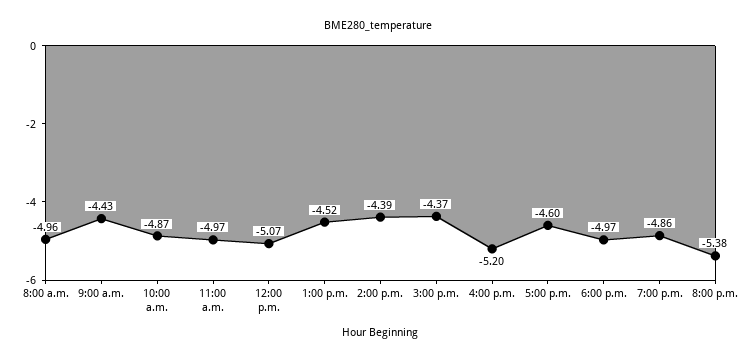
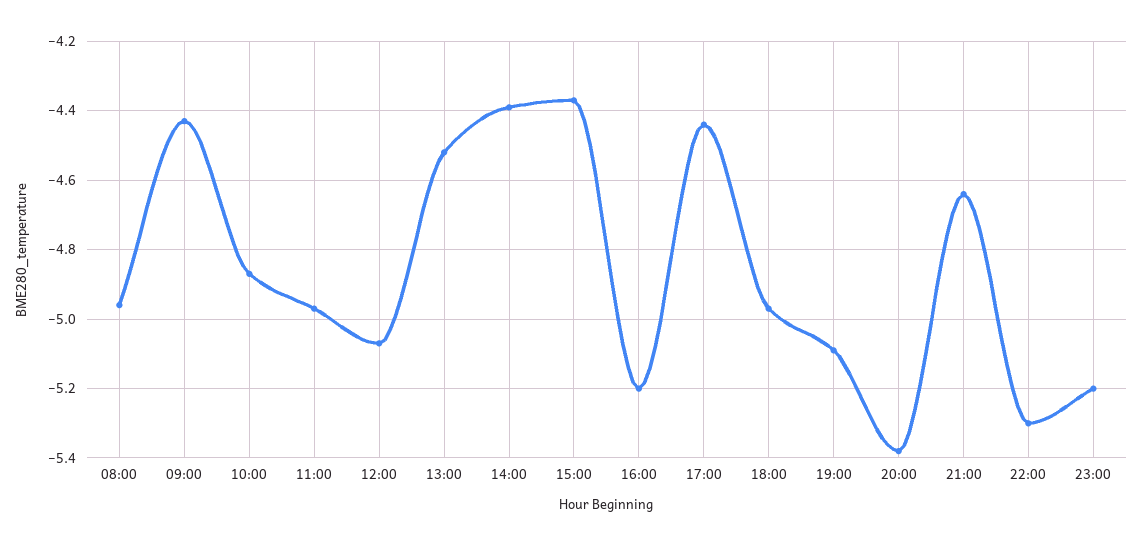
5:00 p.m.: -4.6 -> -4.45
7:00 p.m.: -4.86 -> -5.1
21:00: none -> -4.65
22:00: none -> -5.3
23:00: none -> -5.2

